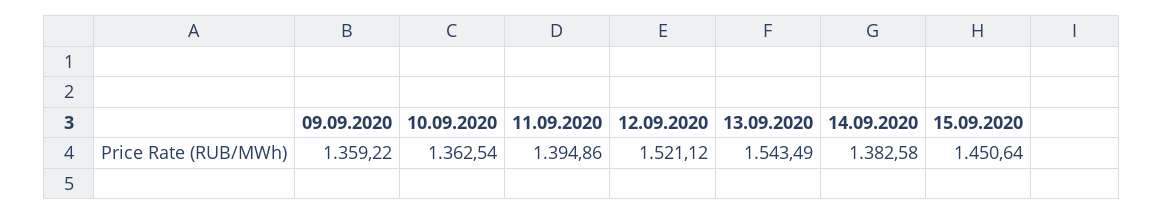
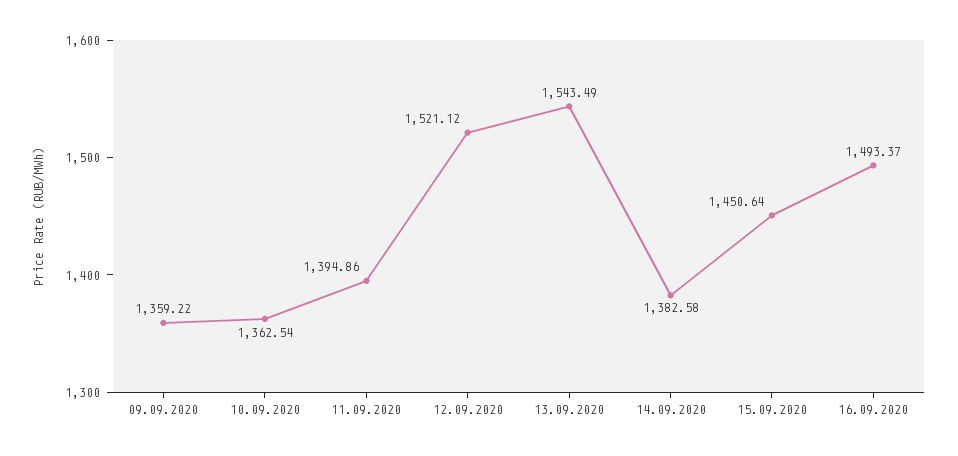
16.09.2020: none -> 1493.37

